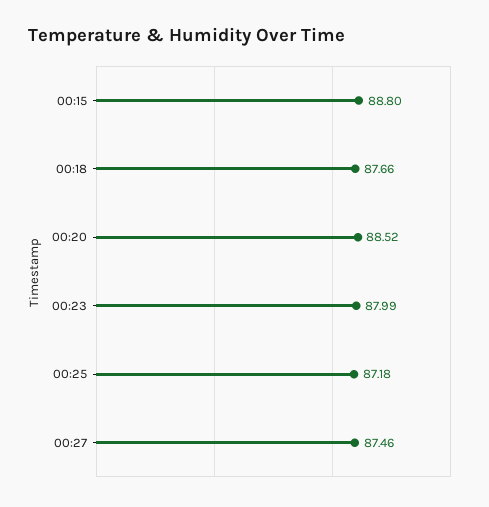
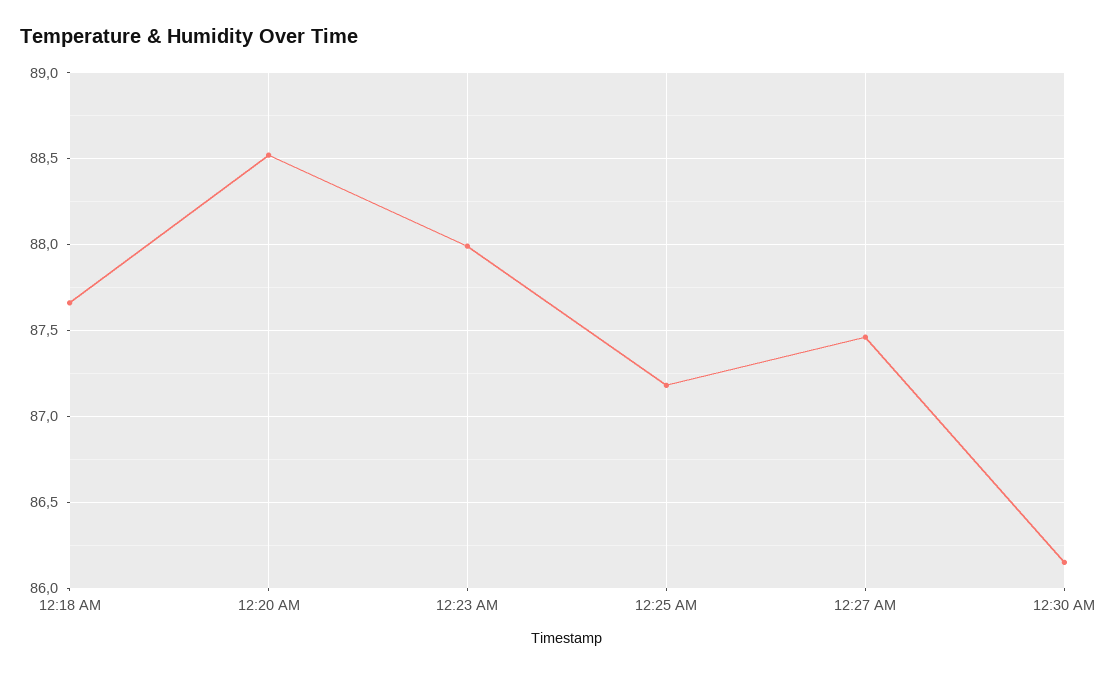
00:15: 88.8 -> none
12:30 AM: none -> 86.15

